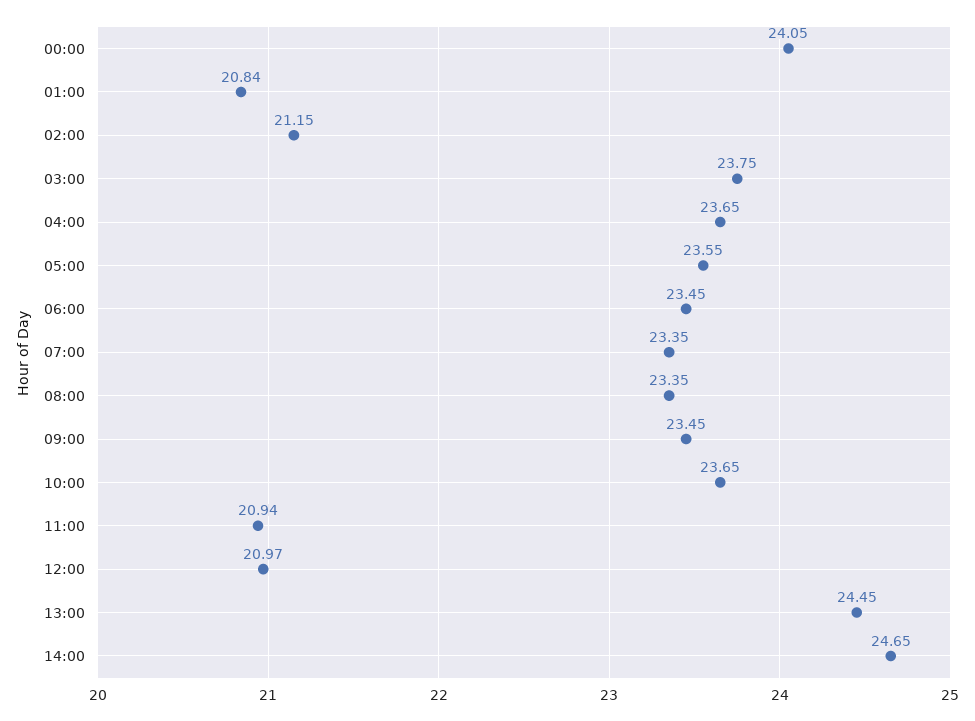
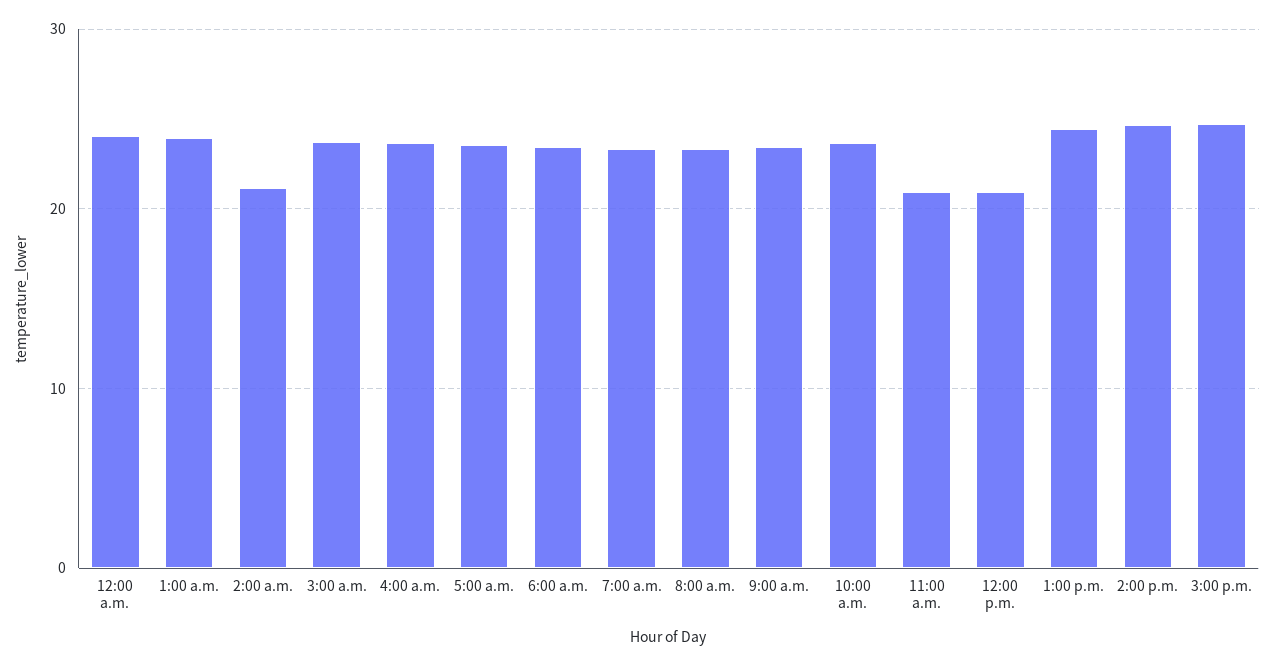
01:00: 20.84 -> 24
3:00 p.m.: none -> 25

